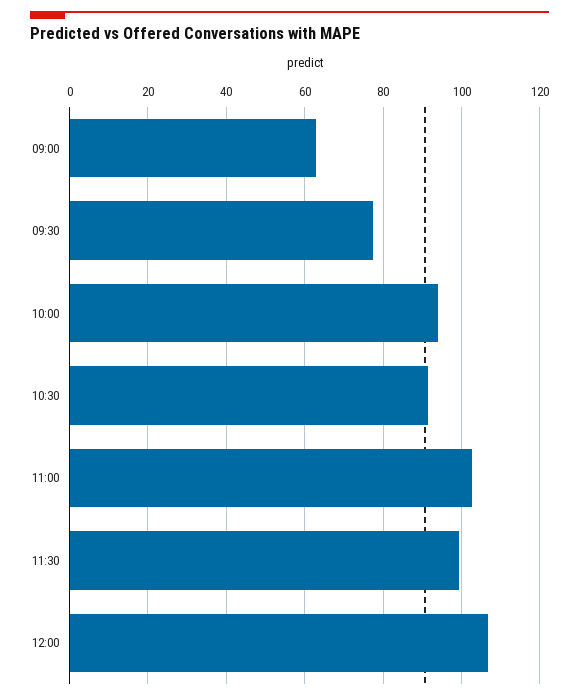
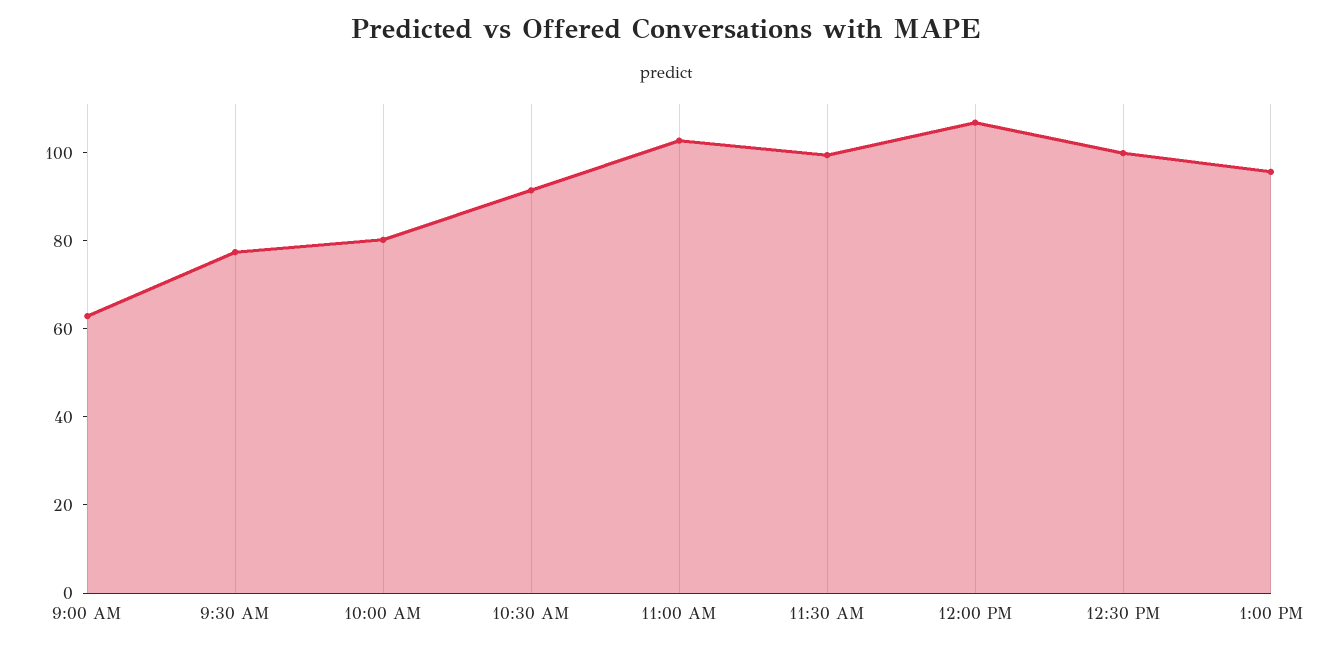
10:00: 94 -> 80
12:30 PM: none -> 100
1:00 PM: none -> 95

